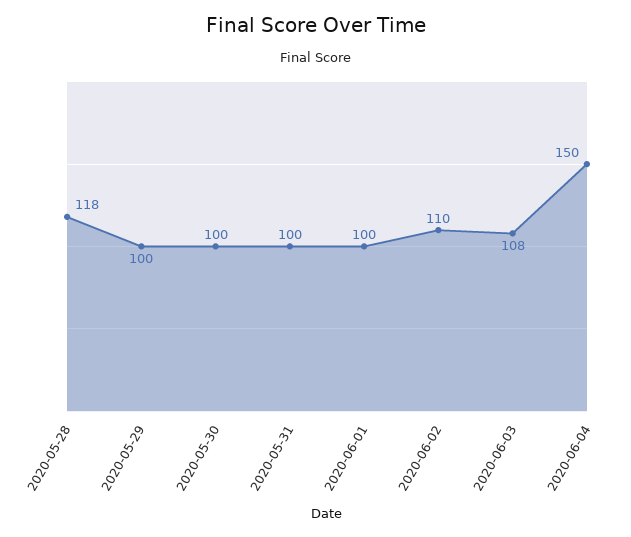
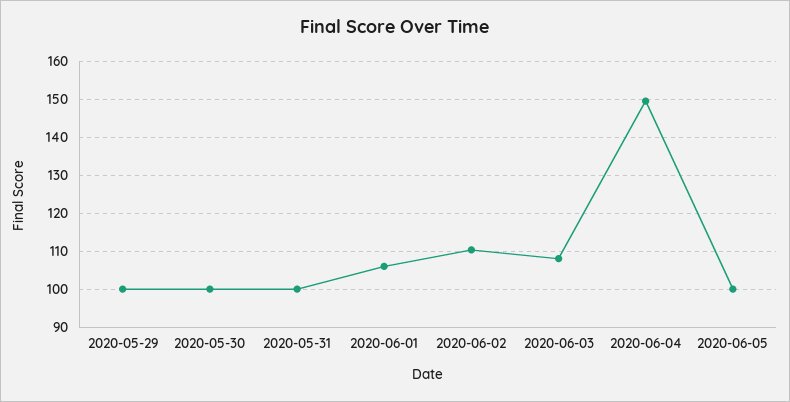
2020-05-28: 118 -> none
2020-06-01: 100 -> 106
2020-06-05: none -> 100

